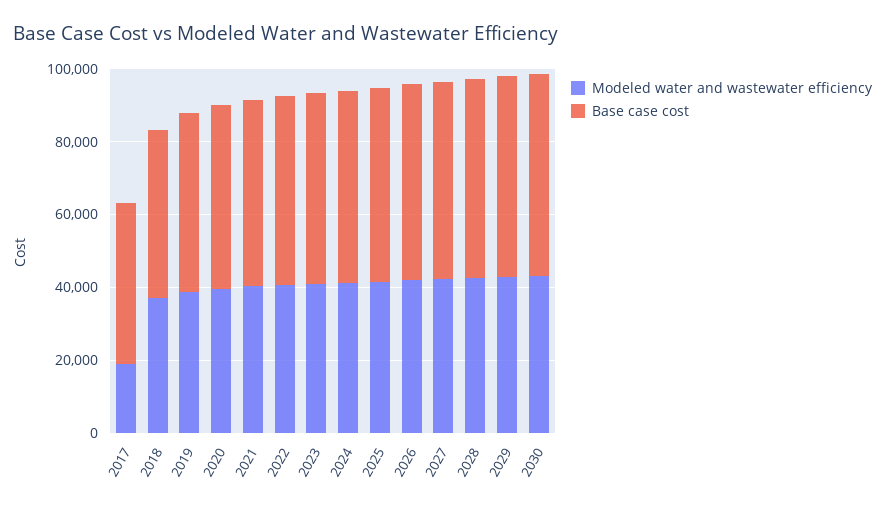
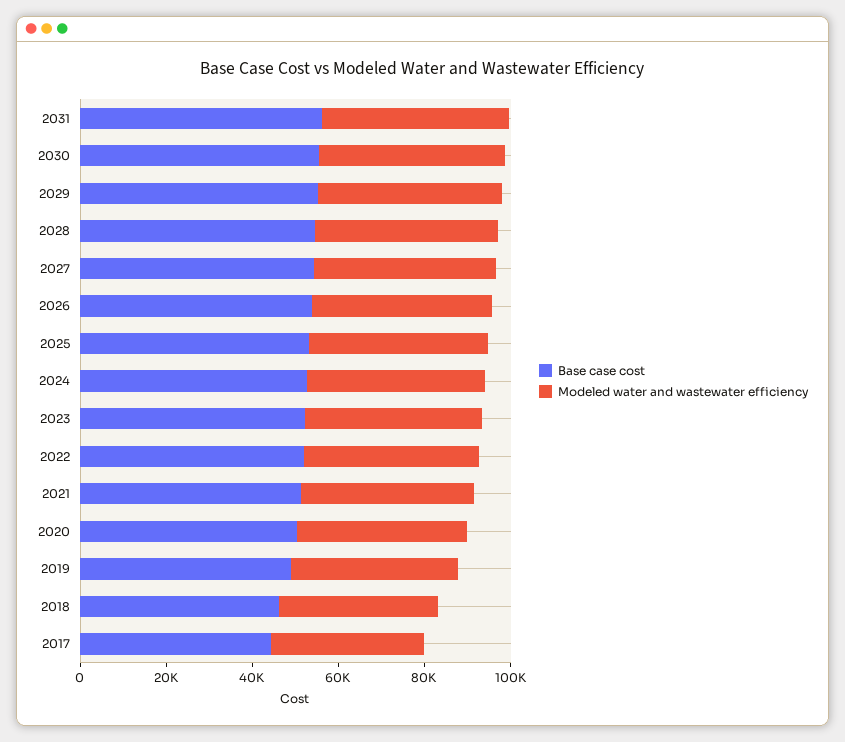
Modeled water and wastewater efficiency, 2017: 20000 -> 35000
Base case cost, 2031: none -> 55000
Modeled water and wastewater efficiency, 2031: none -> 45000

